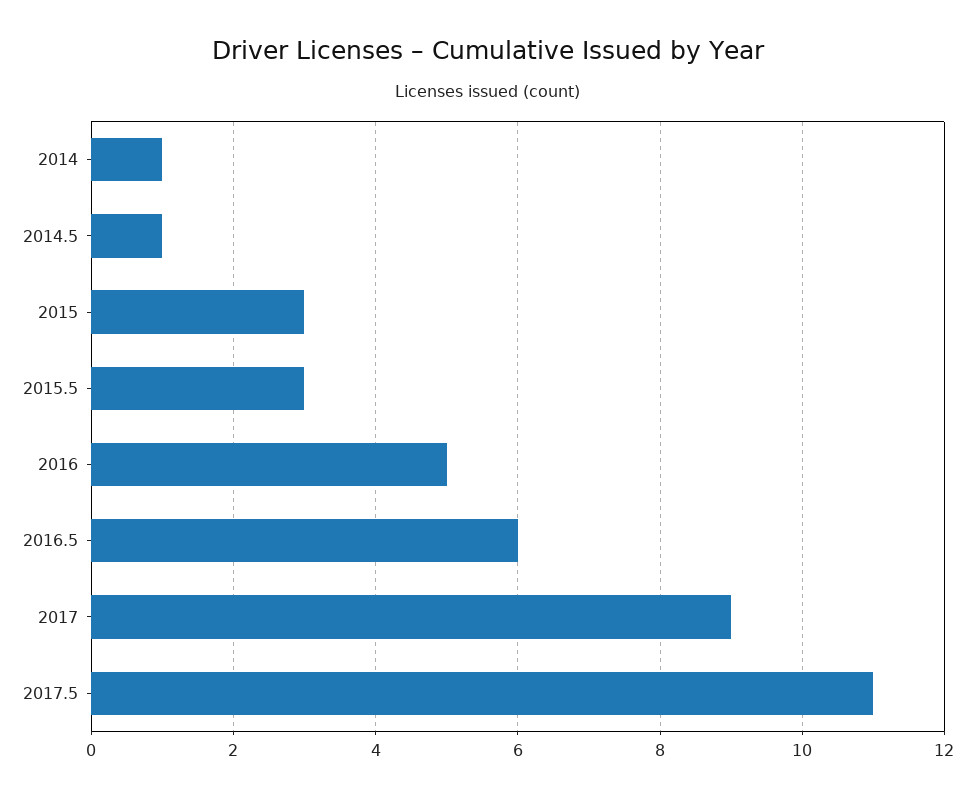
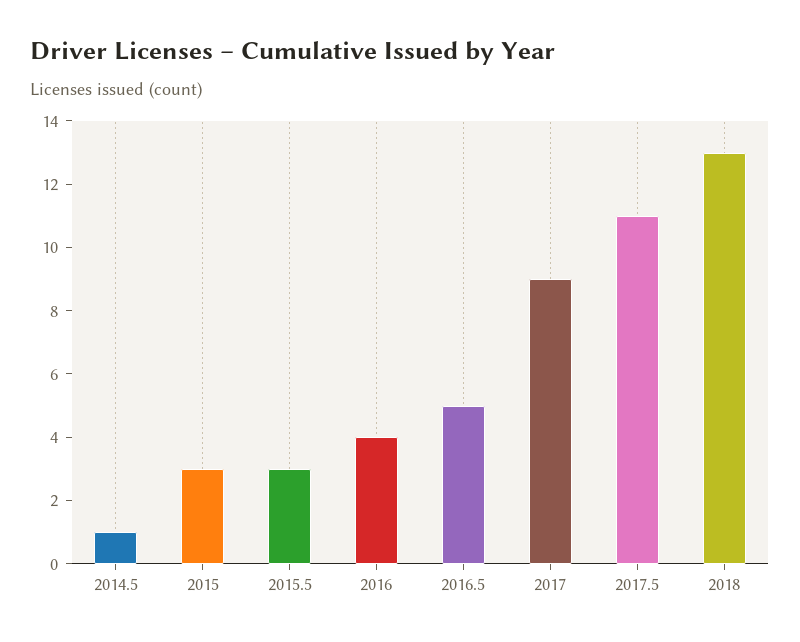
2014: 1 -> none
2016: 5 -> 4
2016.5: 6 -> 5
2018: none -> 13

